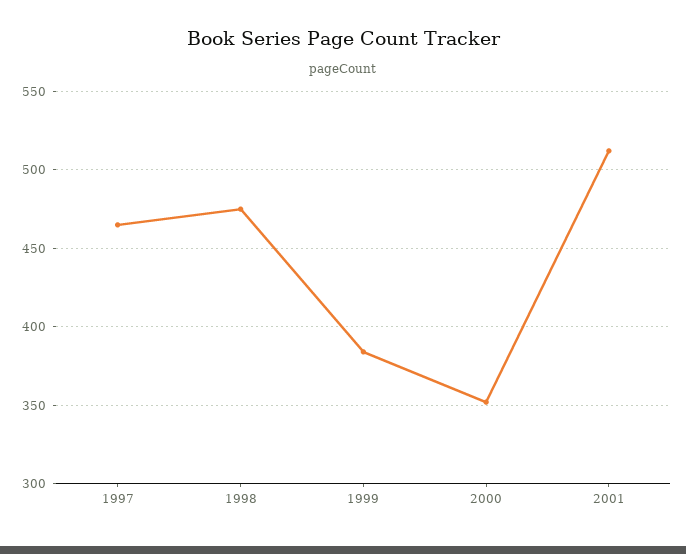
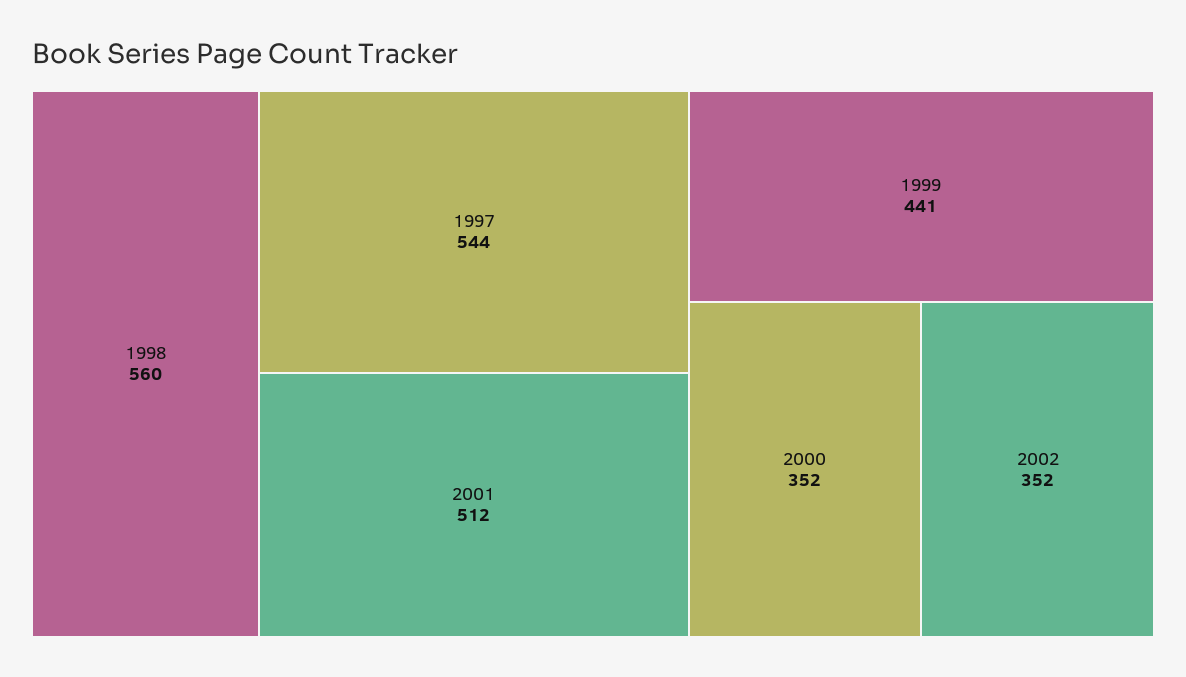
1997: 465 -> 544
1998: 475 -> 560
1999: 385 -> 441
2002: none -> 352

